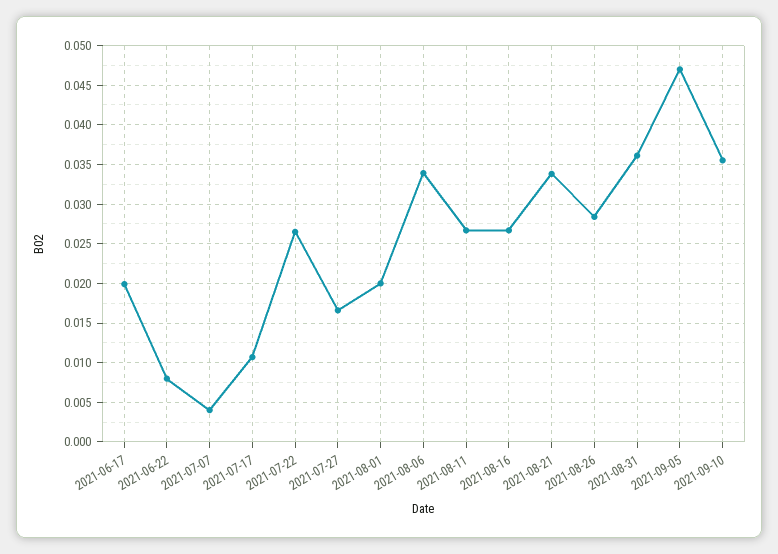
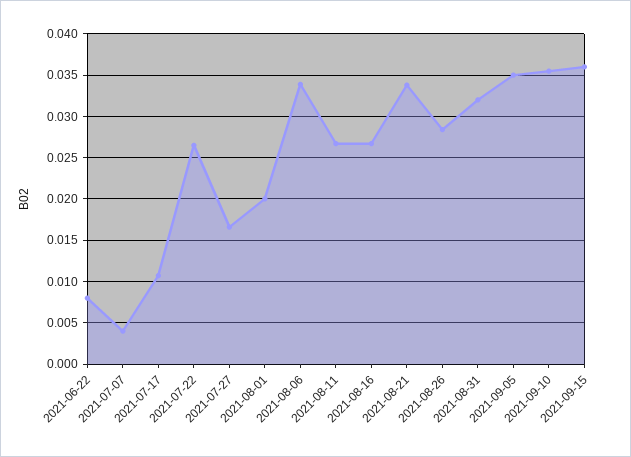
2021-06-17: 0.02 -> none
2021-08-31: 0.036 -> 0.032
2021-09-05: 0.047 -> 0.035
2021-09-15: none -> 0.036

